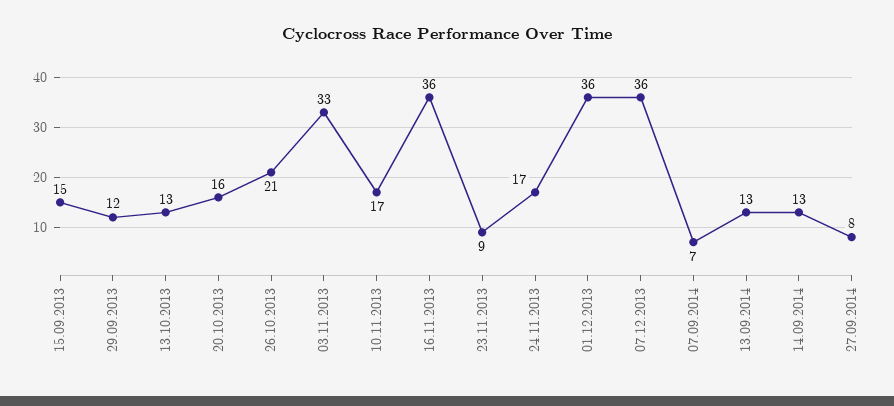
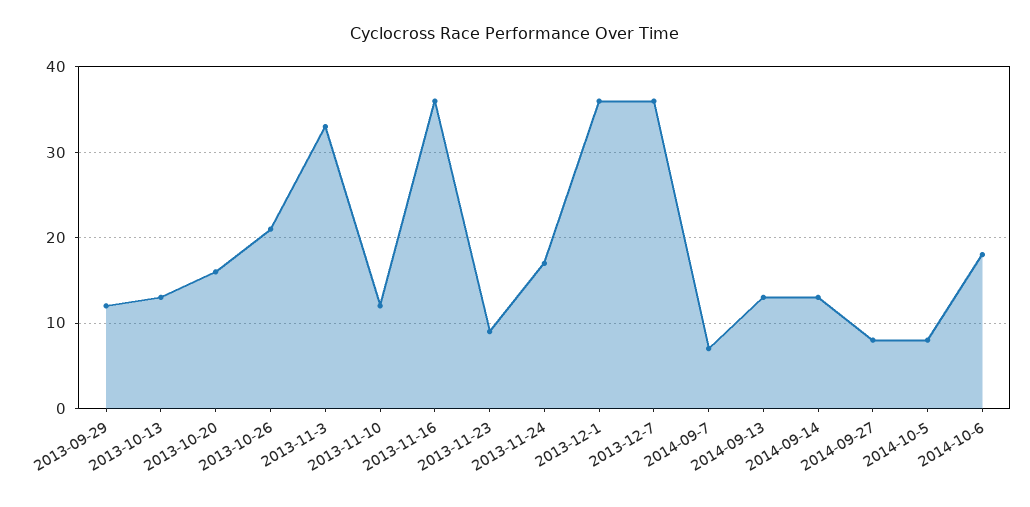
15.09.2013: 15 -> none
10.11.2013: 17 -> 12
2014-10-5: none -> 8
2014-10-6: none -> 18

